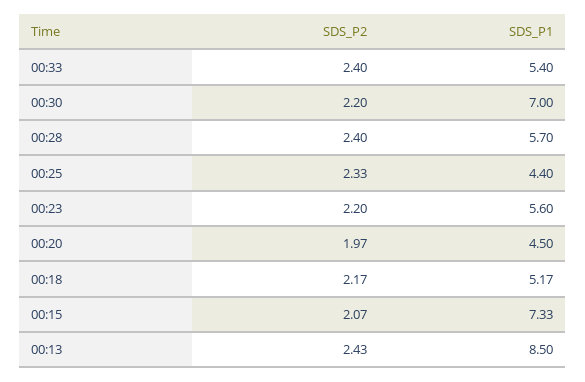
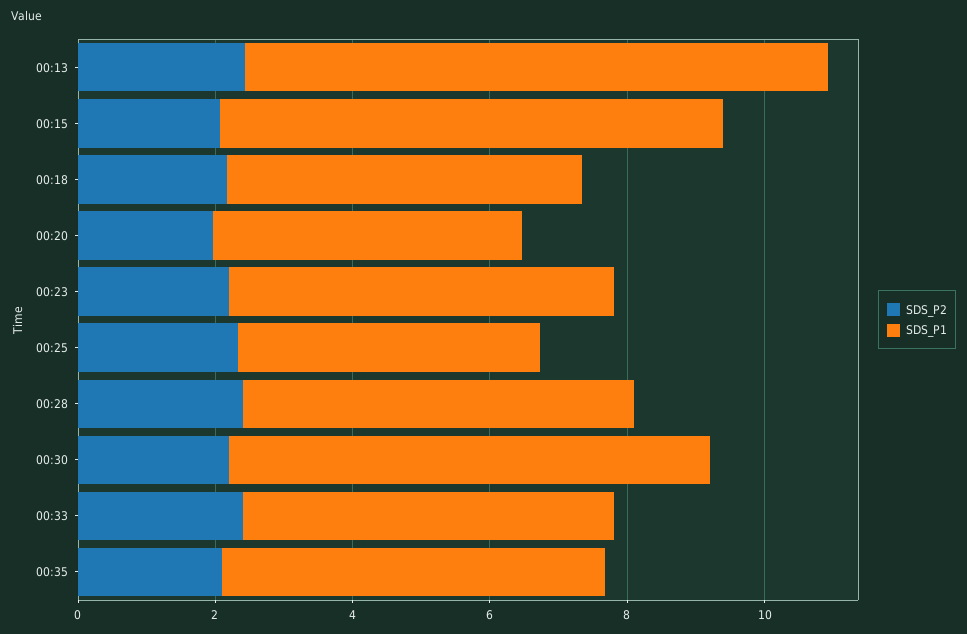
SDS_P2, 00:35: none -> 2
SDS_P1, 00:35: none -> 5.5

